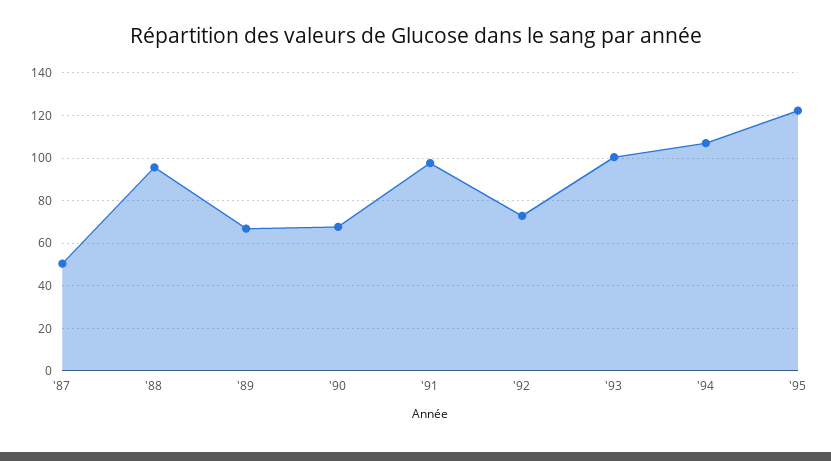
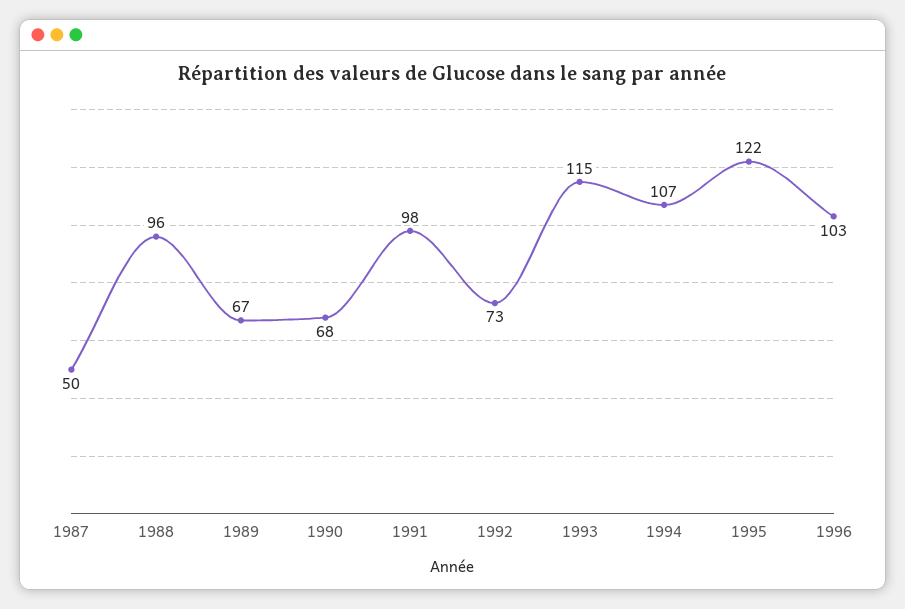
'93: 100 -> 115
1996: none -> 103

